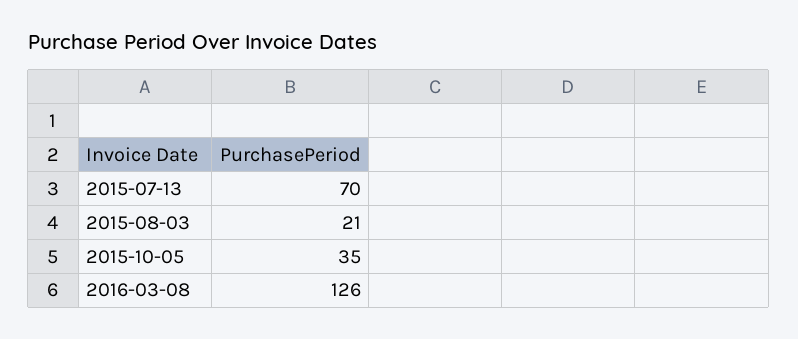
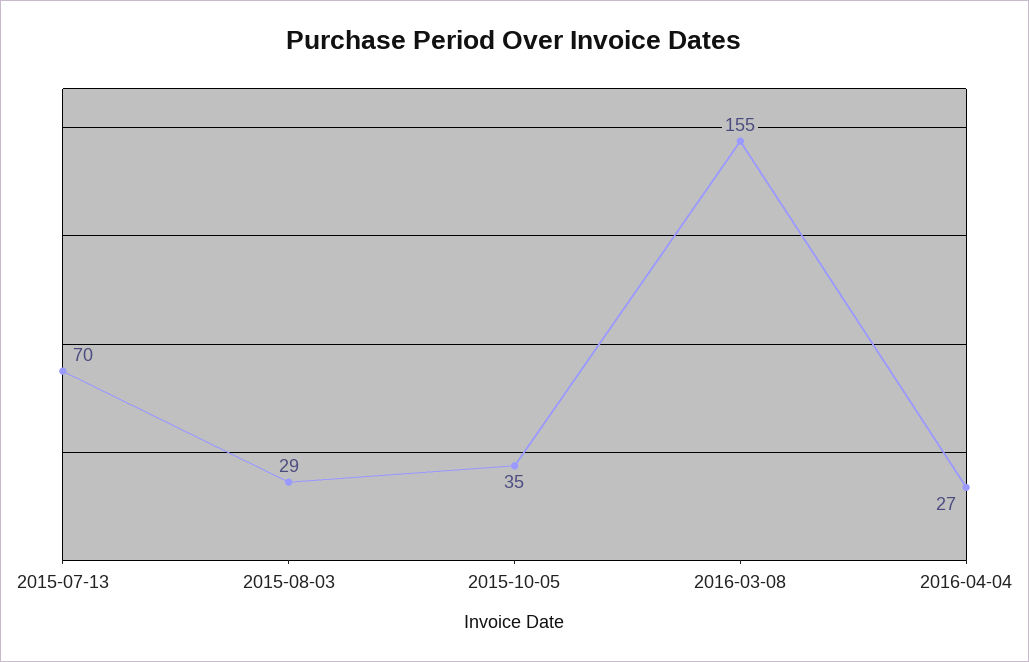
2015-08-03: 21 -> 29
2016-03-08: 126 -> 155
2016-04-04: none -> 27

